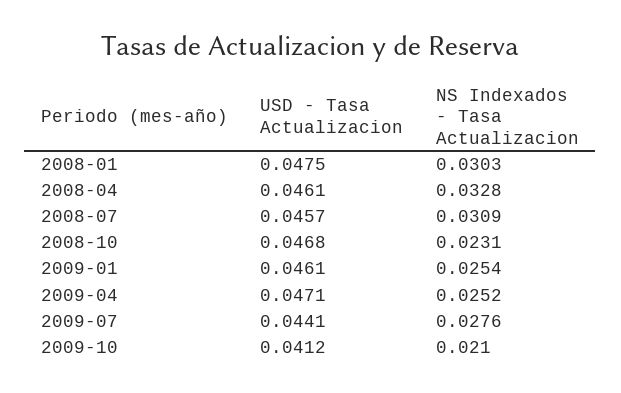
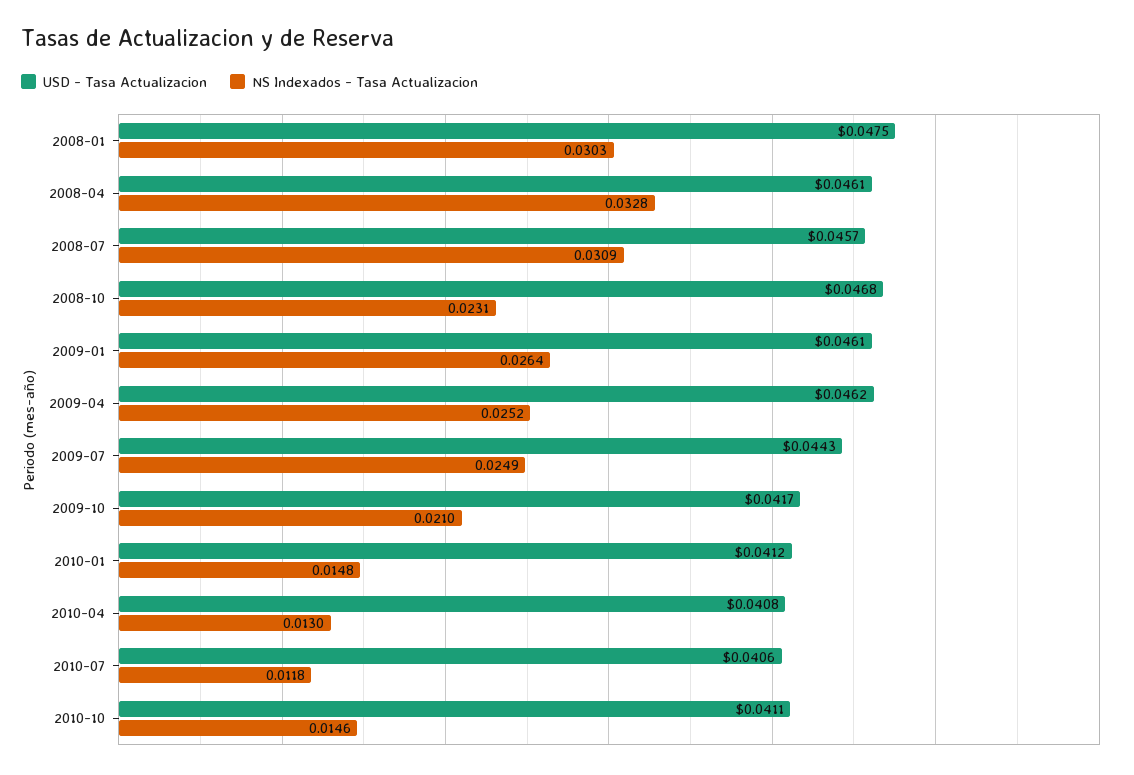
NS Indexados - Tasa Actualizacion, 2009-01: 0.0254 -> 0.0264
USD - Tasa Actualizacion, 2009-04: 0.0471 -> 0.0462
USD - Tasa Actualizacion, 2009-07: 0.0441 -> 0.0443
NS Indexados - Tasa Actualizacion, 2009-07: 0.0276 -> 0.0249
USD - Tasa Actualizacion, 2009-10: 0.0412 -> 0.0417
USD - Tasa Actualizacion, 2010-01: none -> 0.0412
NS Indexados - Tasa Actualizacion, 2010-01: none -> 0.0148
USD - Tasa Actualizacion, 2010-04: none -> 0.0408
NS Indexados - Tasa Actualizacion, 2010-04: none -> 0.013
USD - Tasa Actualizacion, 2010-07: none -> 0.0406
NS Indexados - Tasa Actualizacion, 2010-07: none -> 0.0118
USD - Tasa Actualizacion, 2010-10: none -> 0.0411
NS Indexados - Tasa Actualizacion, 2010-10: none -> 0.0146

